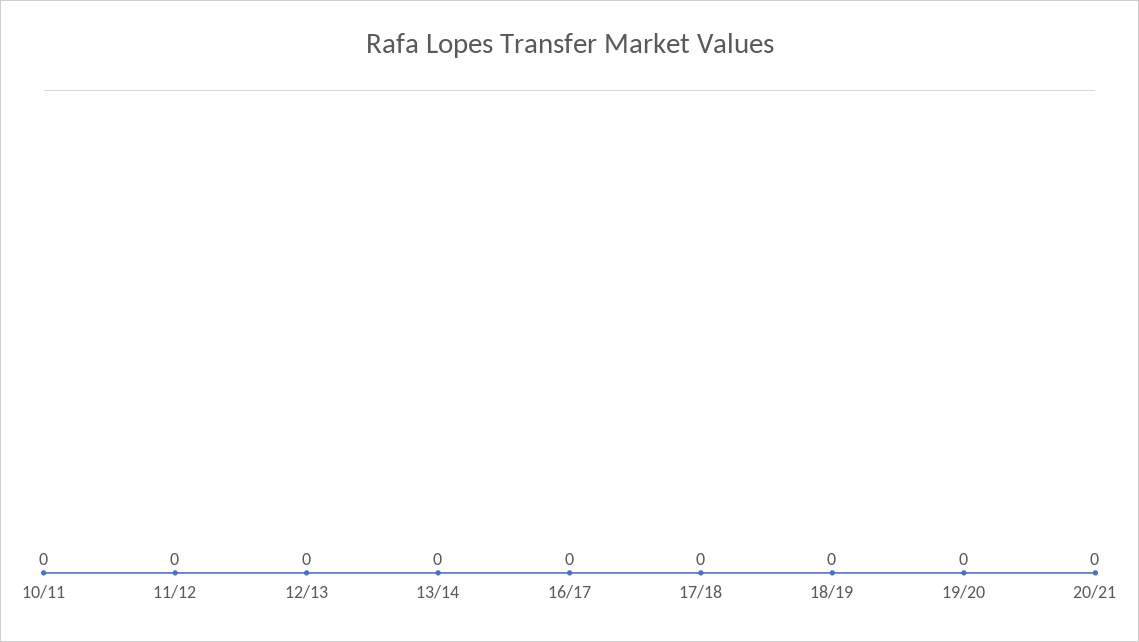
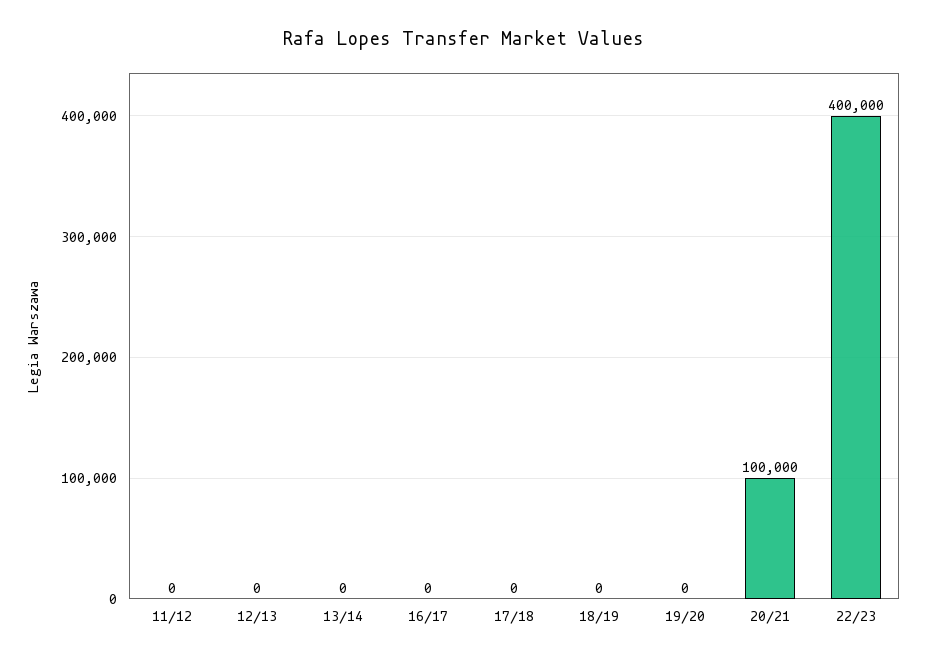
10/11: 0 -> none
20/21: 0 -> 100000
22/23: none -> 400000

